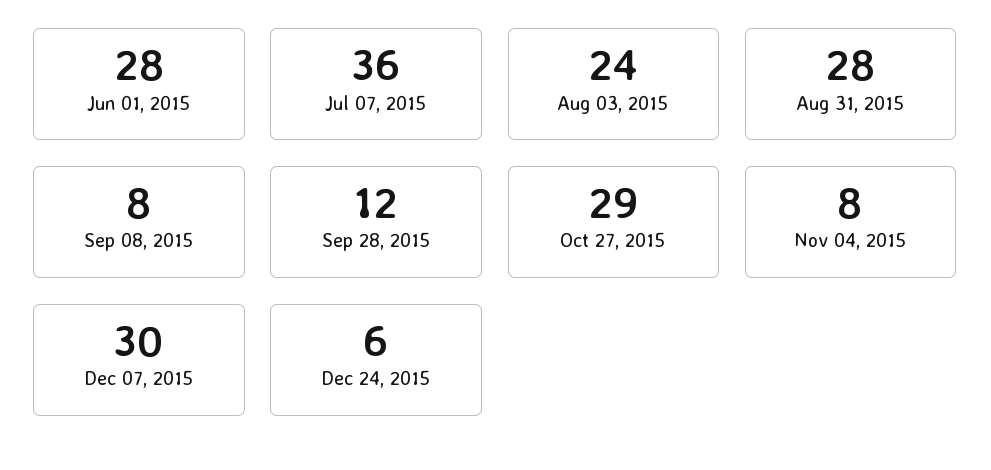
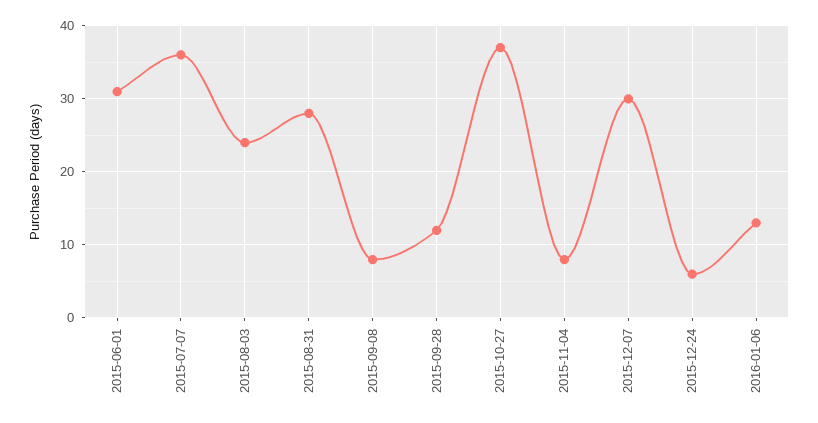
Jun 01, 2015: 28 -> 31
Oct 27, 2015: 29 -> 37
2016-01-06: none -> 13

